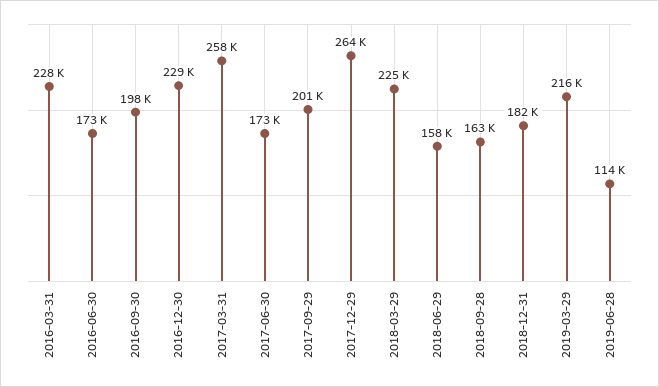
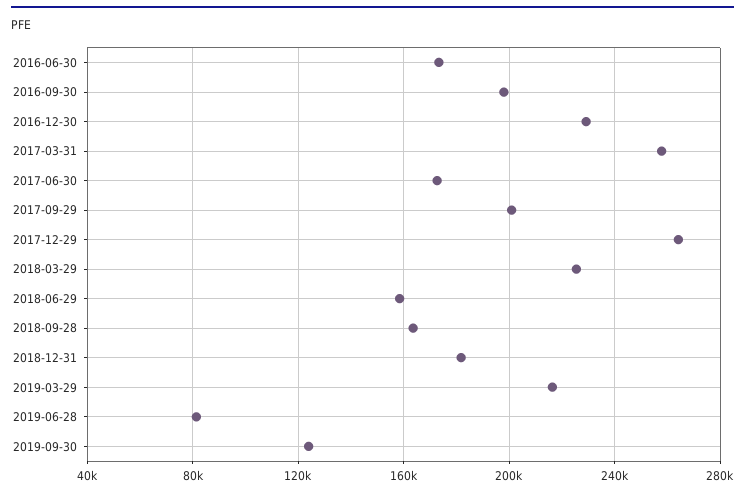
2016-03-31: 228000 -> none
2019-06-28: 114000 -> 80000
2019-09-30: none -> 125000

